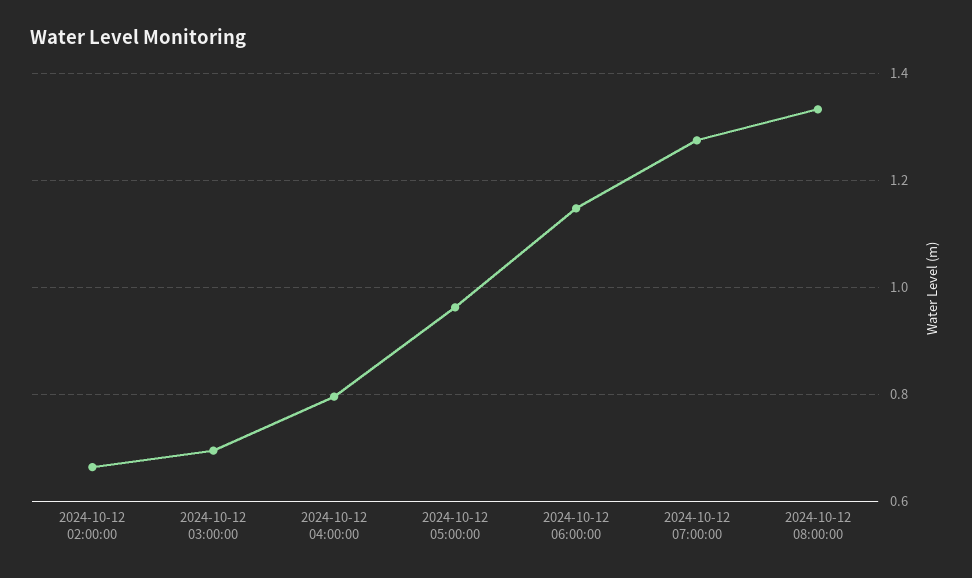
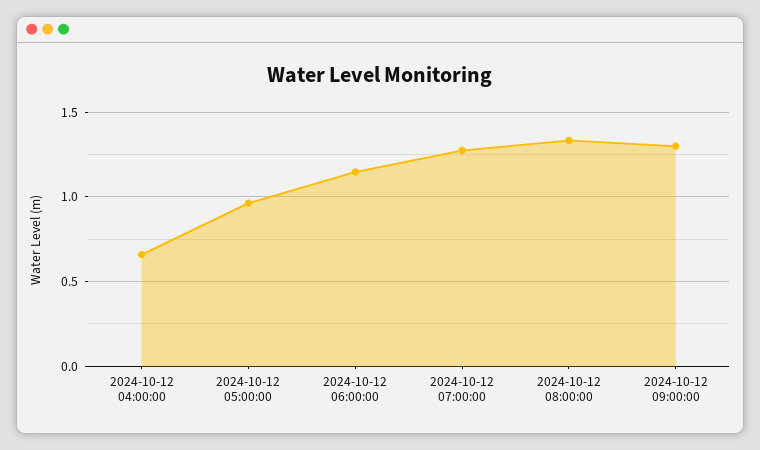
2024-10-12 02:00:00: 0.66 -> none
2024-10-12 03:00:00: 0.7 -> none
2024-10-12 04:00:00: 0.8 -> 0.65
2024-10-12 09:00:00: none -> 1.3

